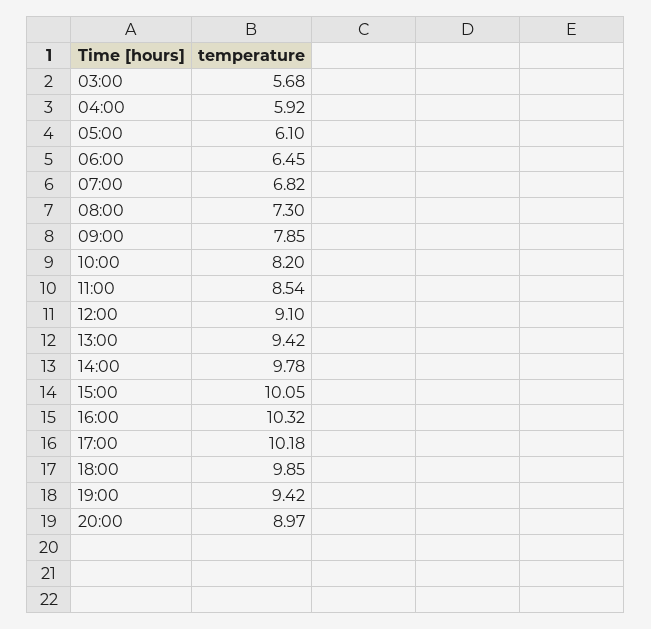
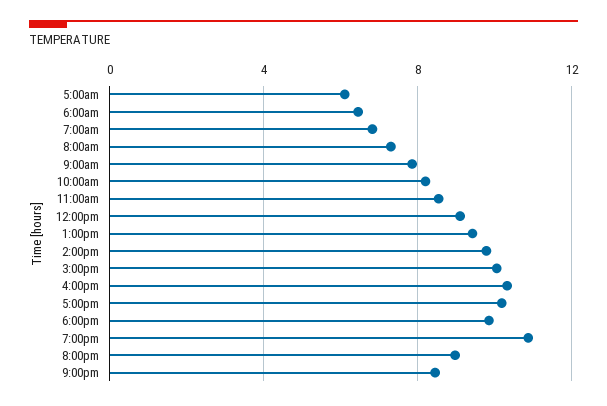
03:00: 5.68 -> none
04:00: 5.92 -> none
19:00: 9.42 -> 11
9:00pm: none -> 8.5

